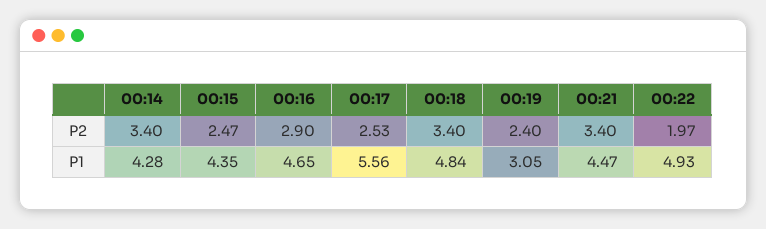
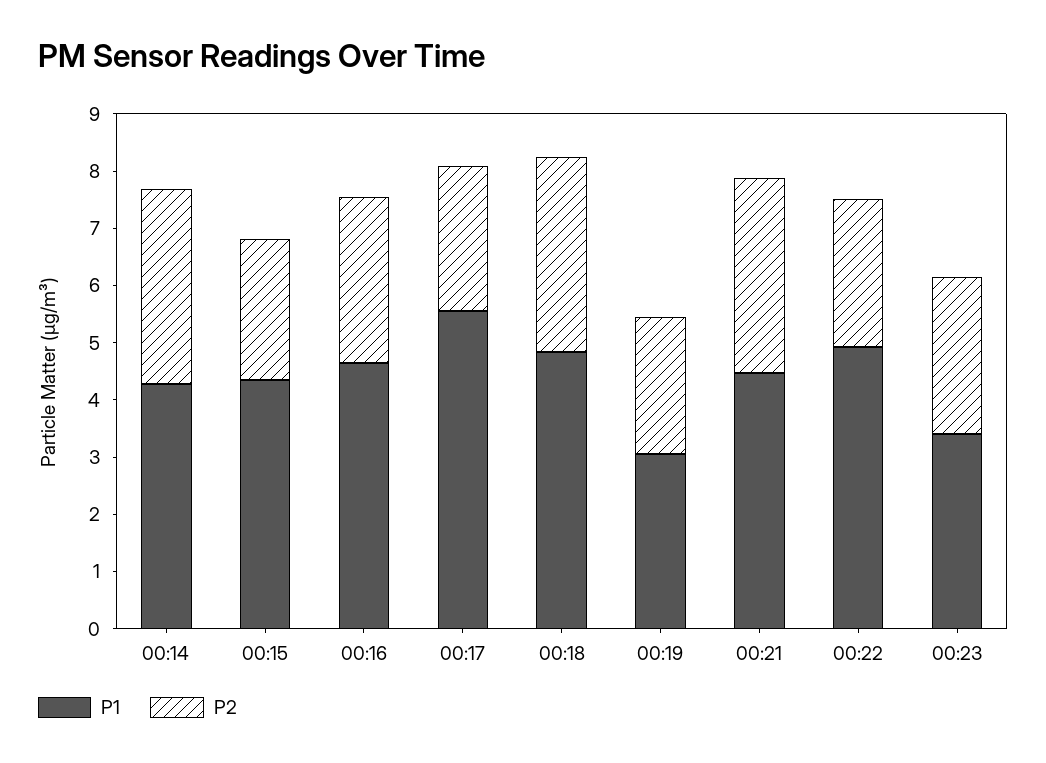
P2, 00:22: 1.97 -> 2.6
P1, 00:23: none -> 3.4
P2, 00:23: none -> 2.8

